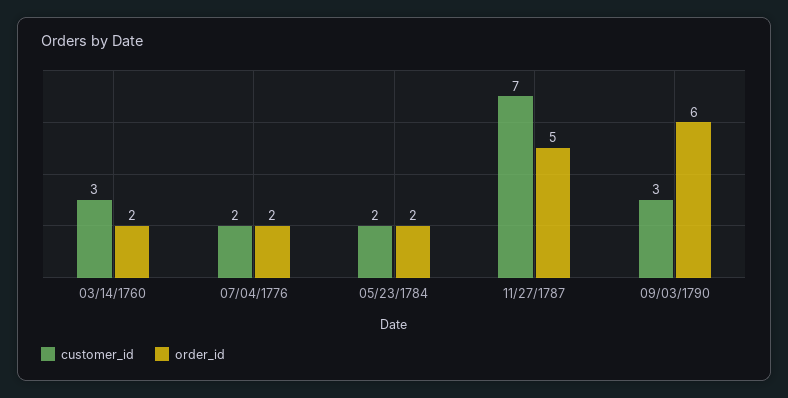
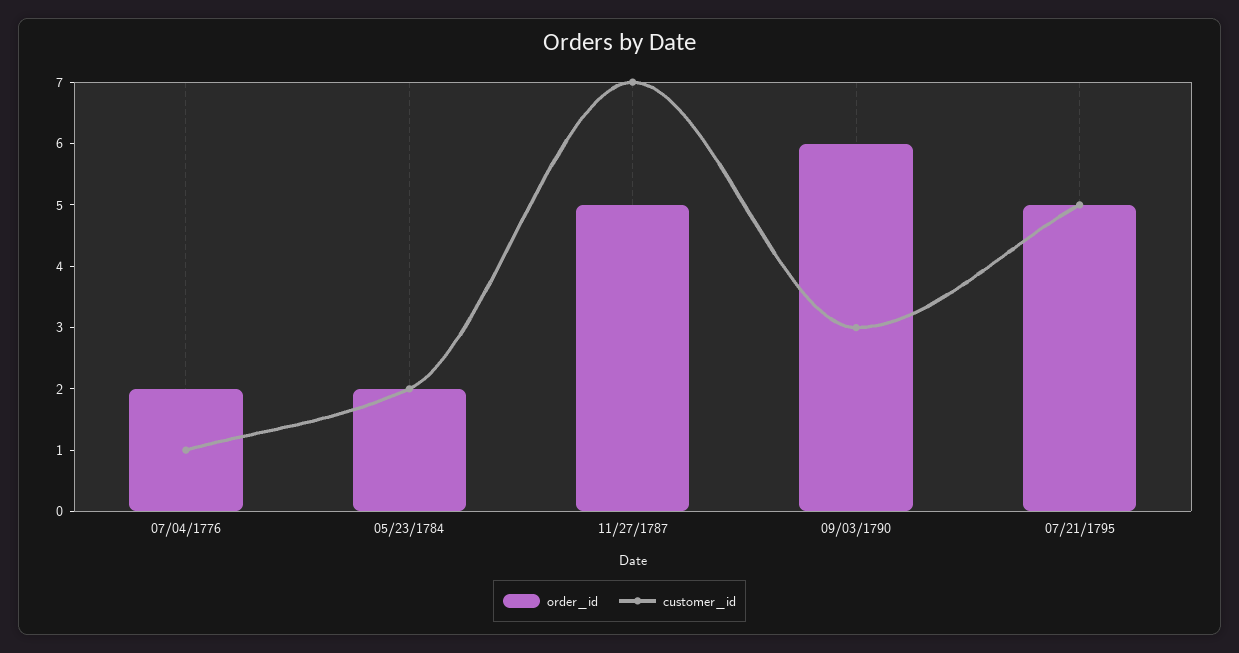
customer_id, 03/14/1760: 3 -> none
order_id, 03/14/1760: 2 -> none
customer_id, 07/04/1776: 2 -> 1
order_id, 07/21/1795: none -> 5
customer_id, 07/21/1795: none -> 5

